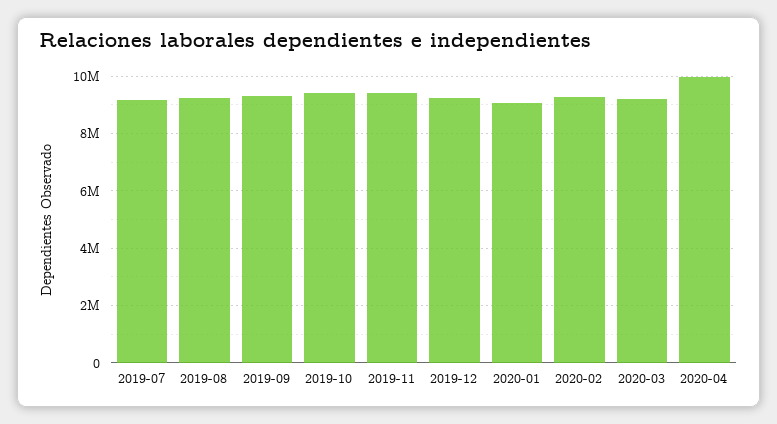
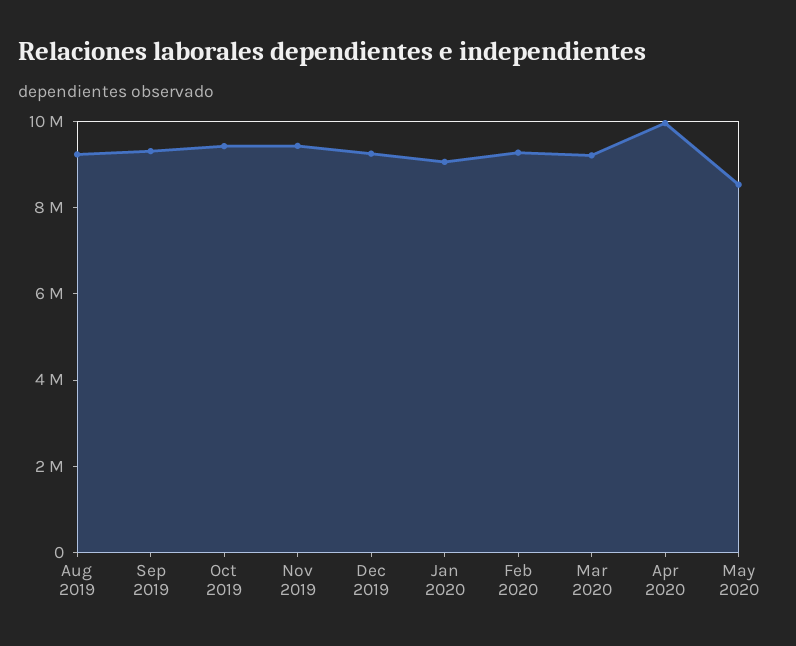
2019-07: 9250000 -> none
May 2020: none -> 8500000

